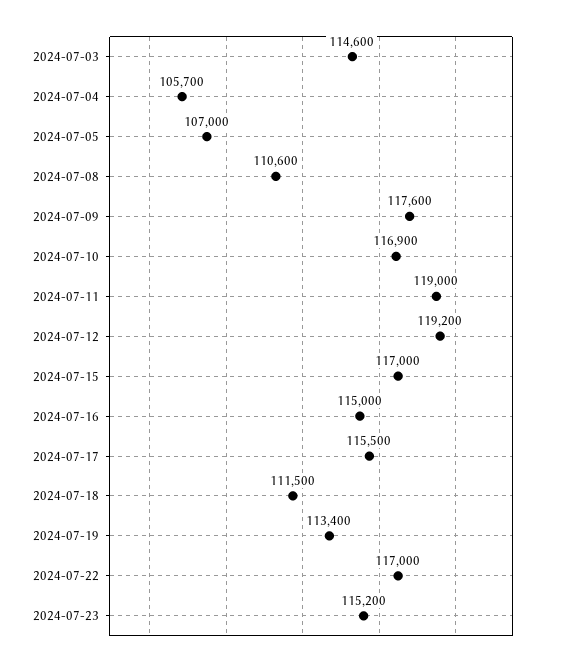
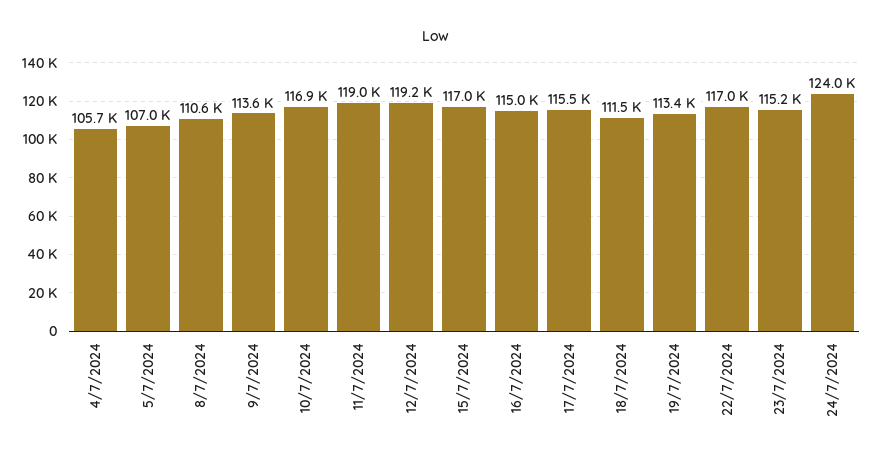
2024-07-03: 114600 -> none
2024-07-09: 117600 -> 113600
24/7/2024: none -> 124000

